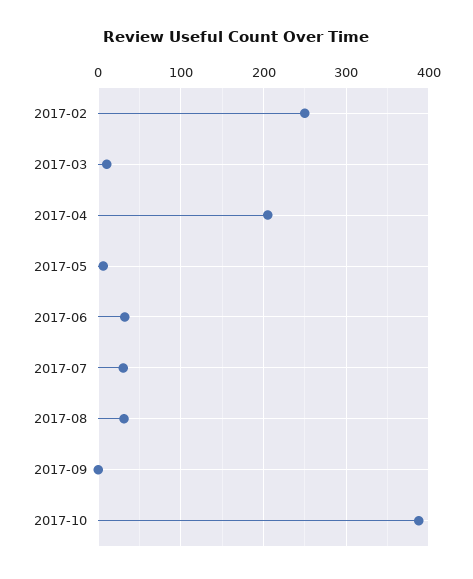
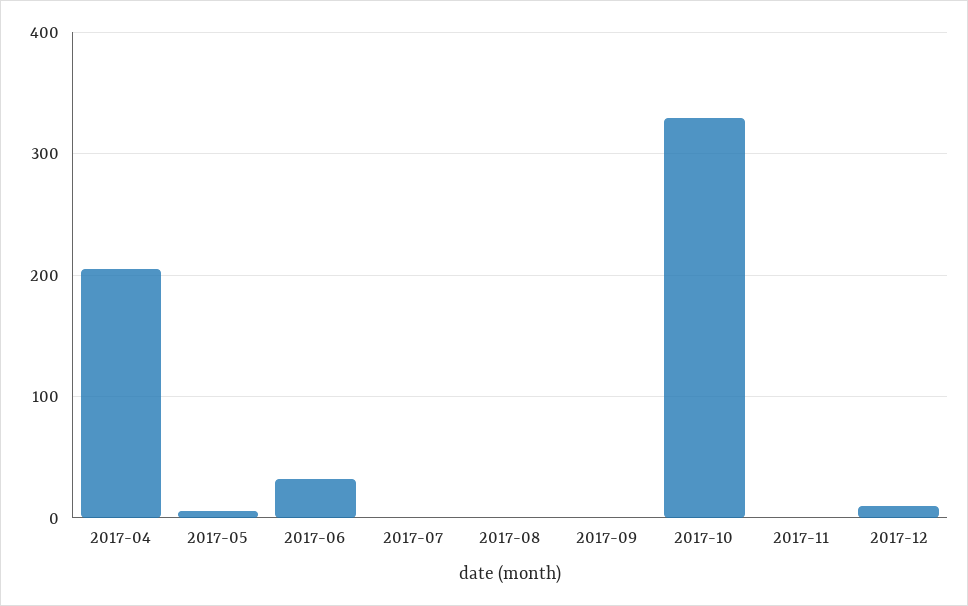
2017-02: 250 -> none
2017-03: 10 -> none
2017-07: 30 -> 0
2017-08: 30 -> 0
2017-10: 390 -> 330
2017-11: none -> 0
2017-12: none -> 10

